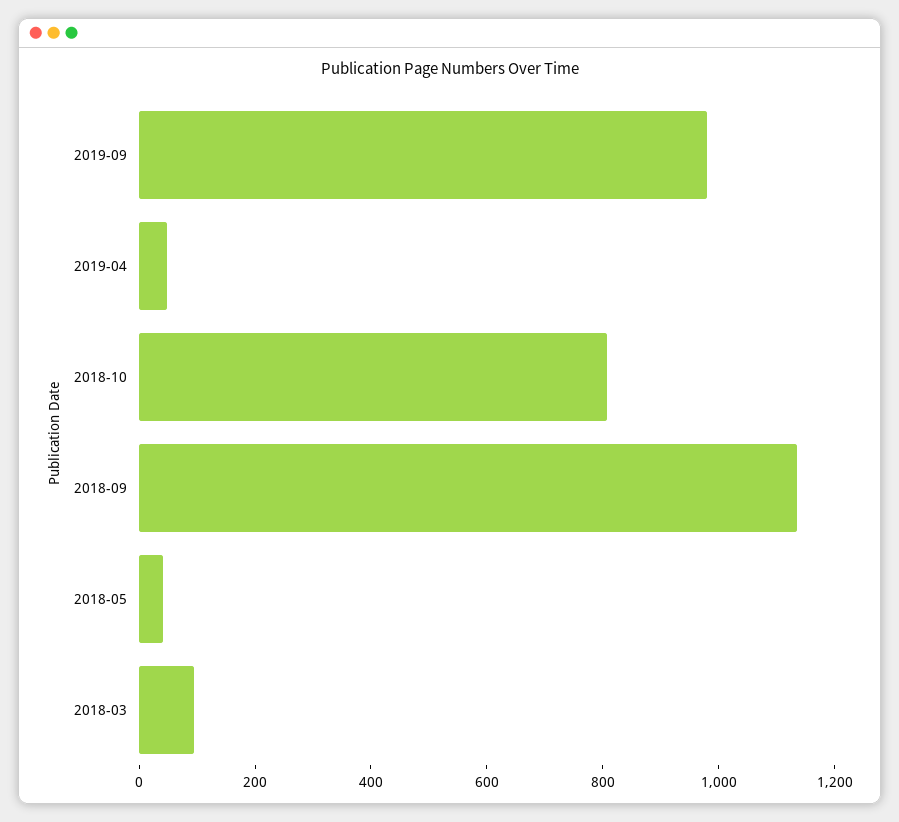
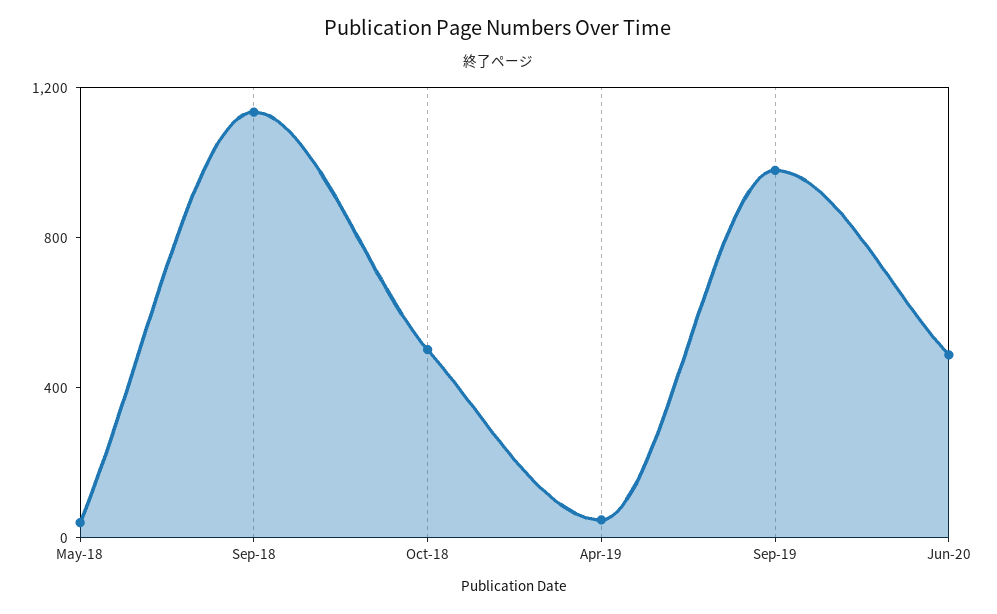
2018-10: 800 -> 500
2018-03: 100 -> none
Jun-20: none -> 500

